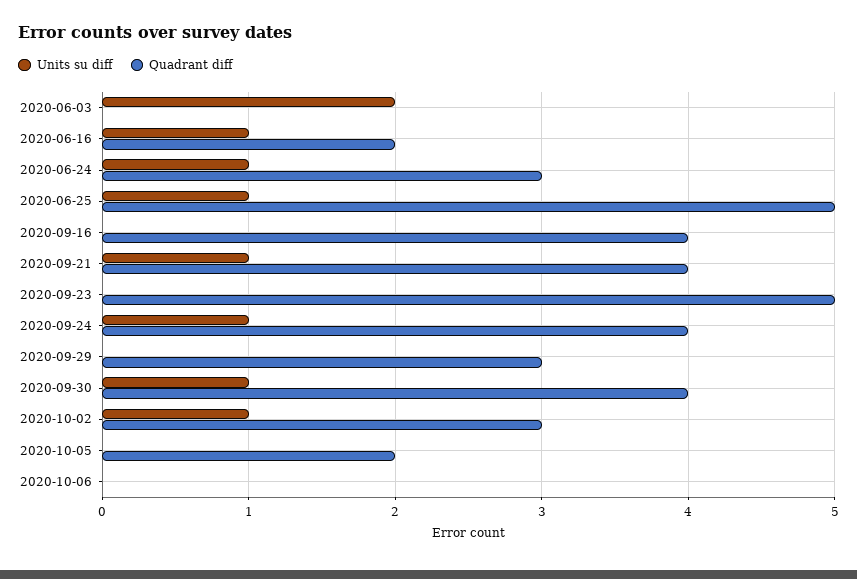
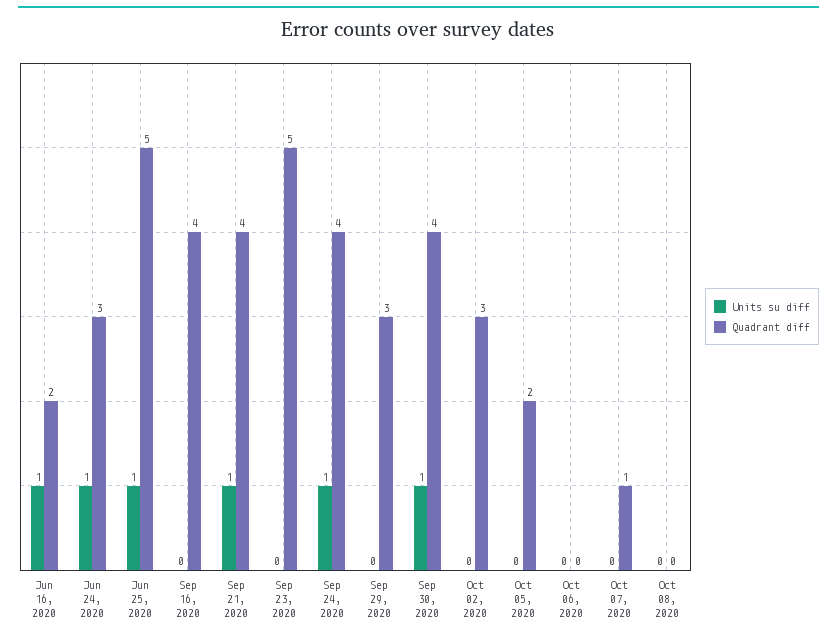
Units su diff, 2020-06-03: 2 -> none
Quadrant diff, 2020-06-03: 0 -> none
Units su diff, 2020-10-02: 1 -> 0
Units su diff, Oct 07, 2020: none -> 0
Quadrant diff, Oct 07, 2020: none -> 1
Units su diff, Oct 08, 2020: none -> 0
Quadrant diff, Oct 08, 2020: none -> 0

